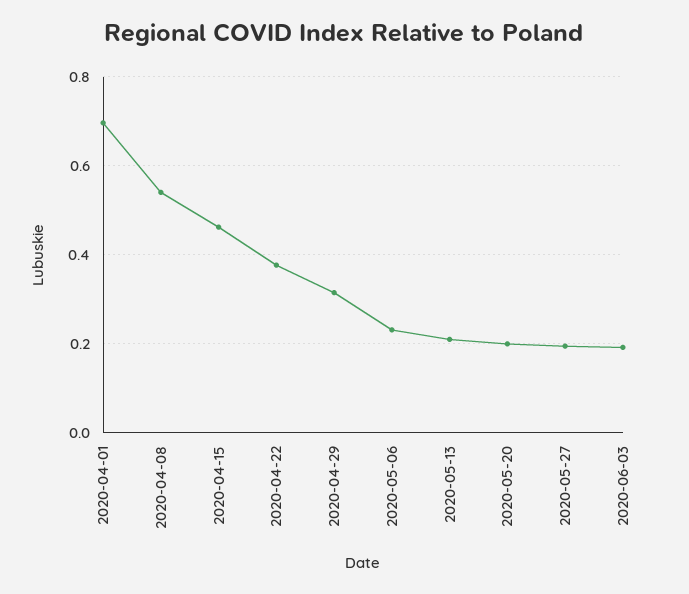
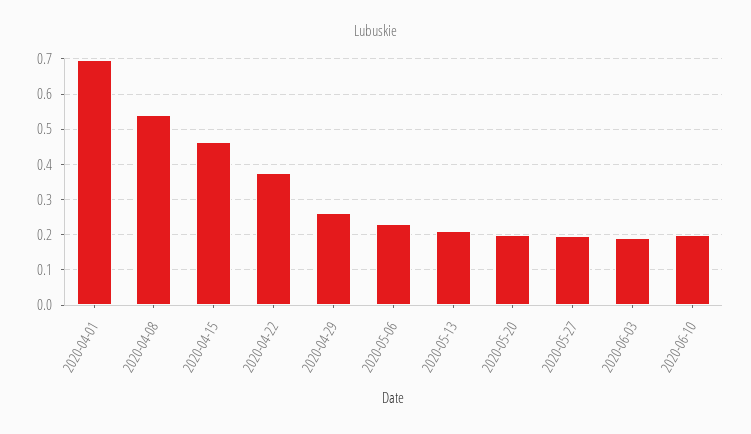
2020-04-29: 0.32 -> 0.26
2020-06-10: none -> 0.2

